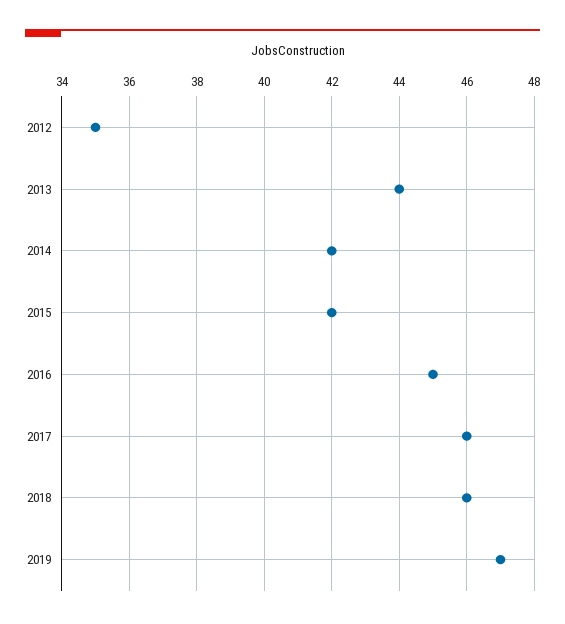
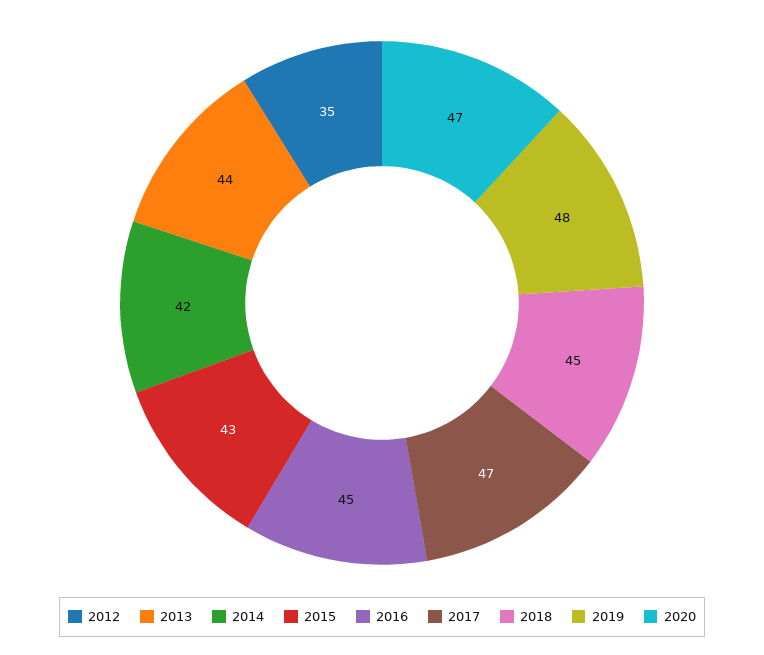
2015: 42 -> 43
2017: 46 -> 47
2018: 46 -> 45
2019: 47 -> 48
2020: none -> 47

